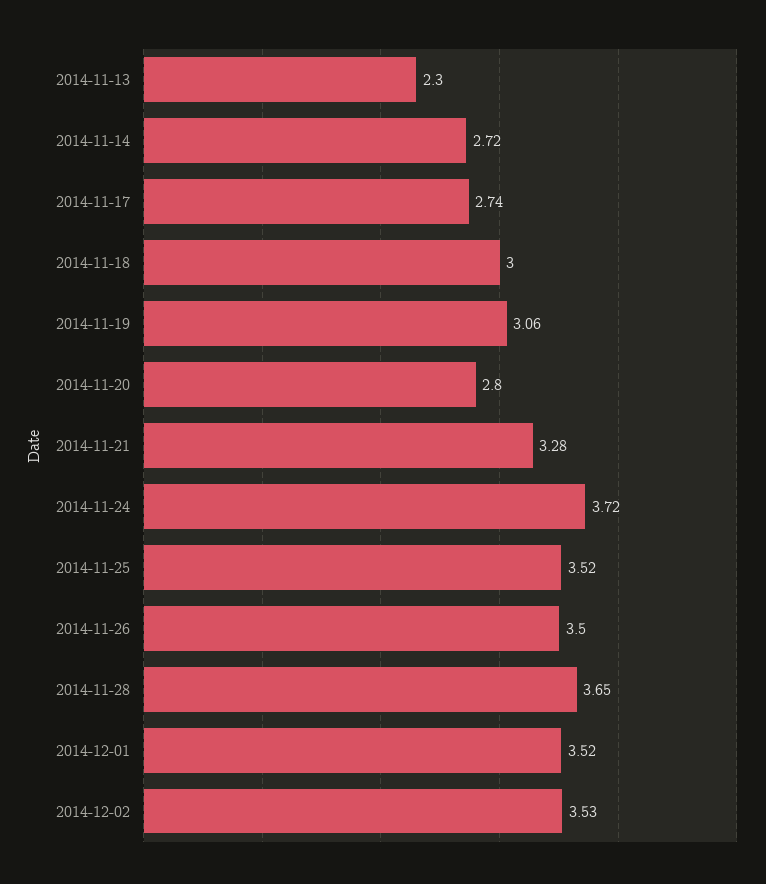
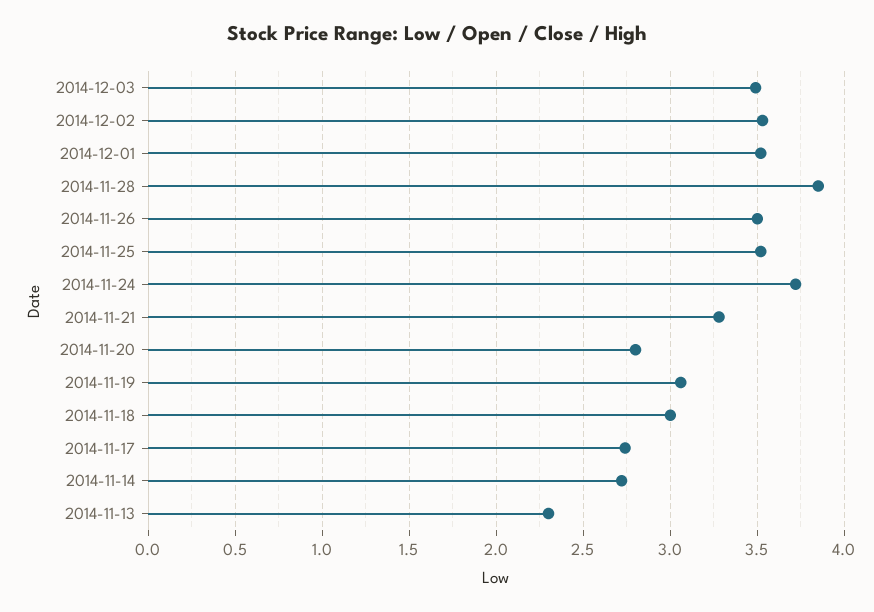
2014-11-28: 3.65 -> 3.85
2014-12-03: none -> 3.5

